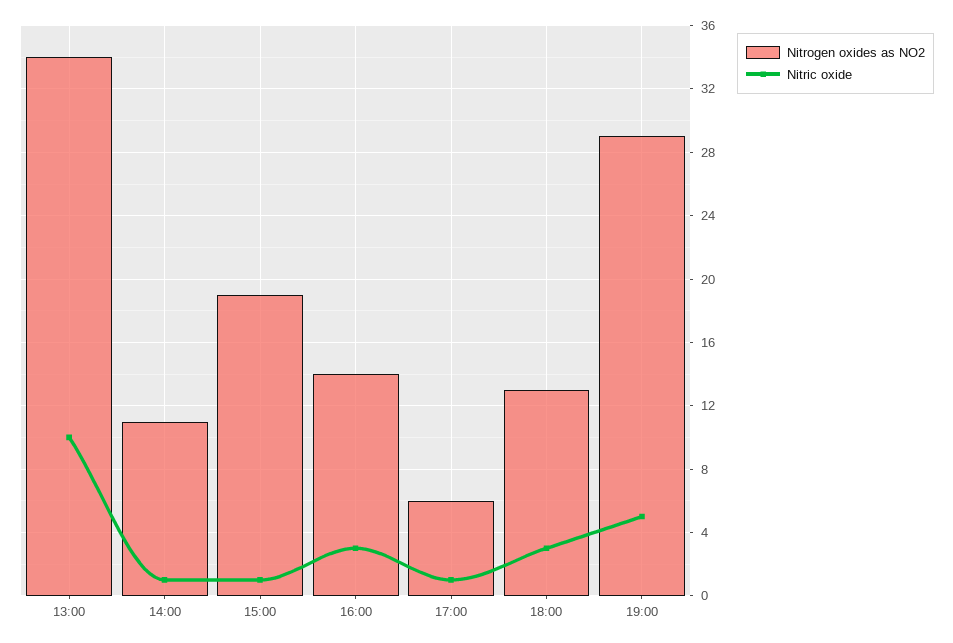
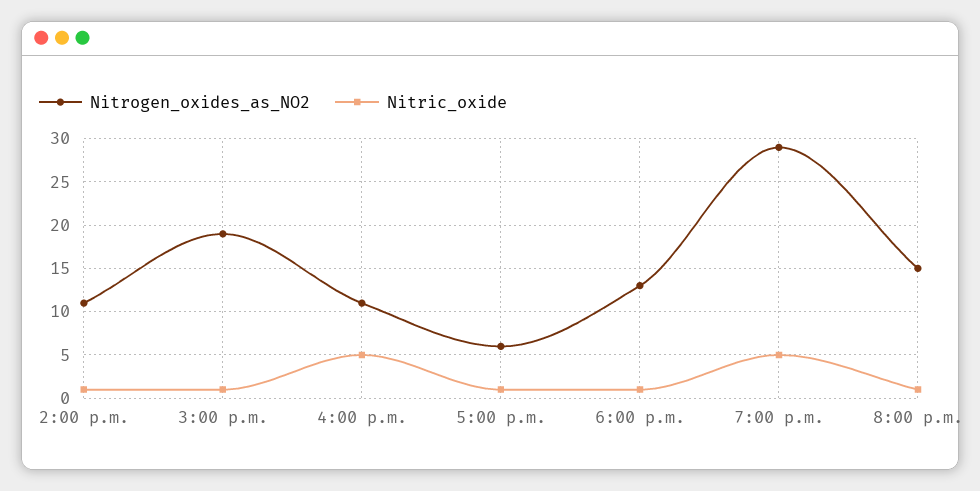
Nitrogen oxides as NO2, 13:00: 34 -> none
Nitric oxide, 13:00: 10 -> none
Nitrogen oxides as NO2, 16:00: 14 -> 11
Nitric oxide, 16:00: 3 -> 5
Nitric oxide, 18:00: 3 -> 1
Nitrogen oxides as NO2, 8:00 p.m.: none -> 15
Nitric oxide, 8:00 p.m.: none -> 1

